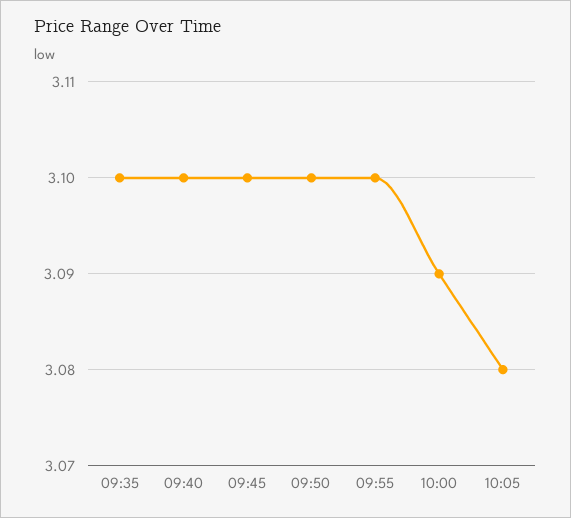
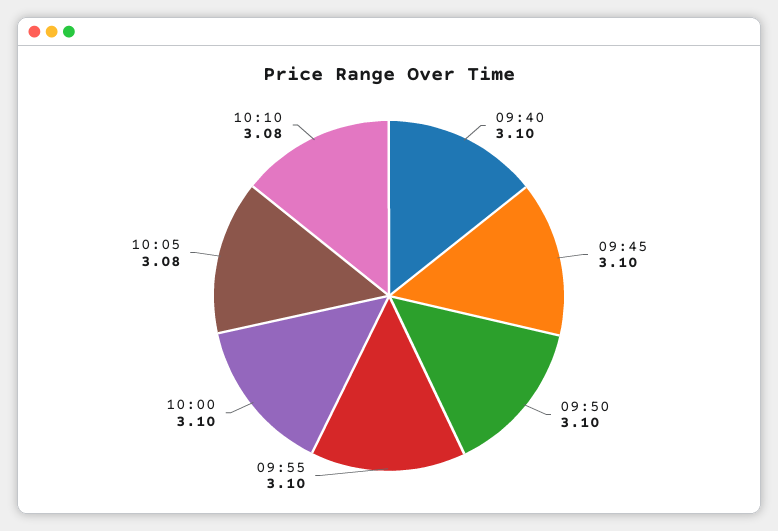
09:35: 3.1 -> none
10:00: 3.09 -> 3.1
10:10: none -> 3.08

